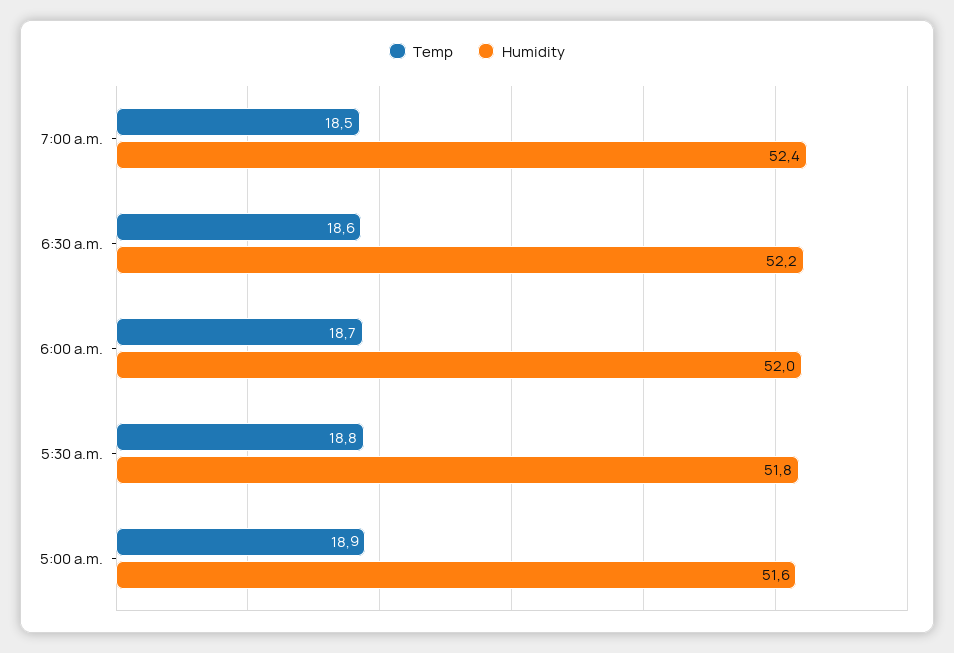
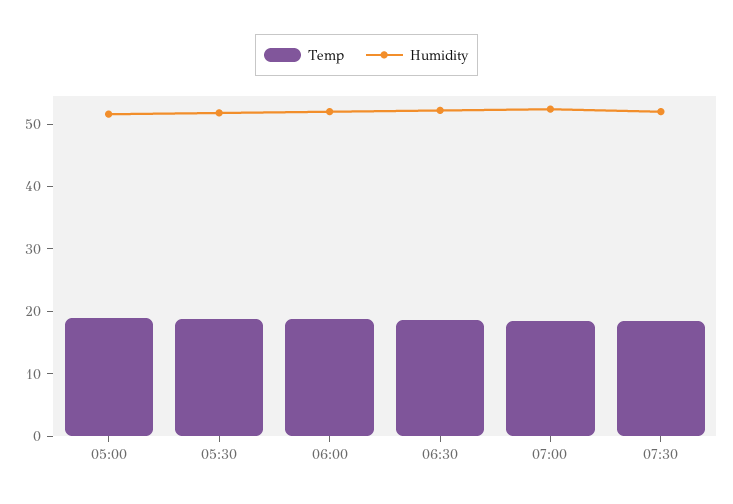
Temp, 07:30: none -> 18
Humidity, 07:30: none -> 52

